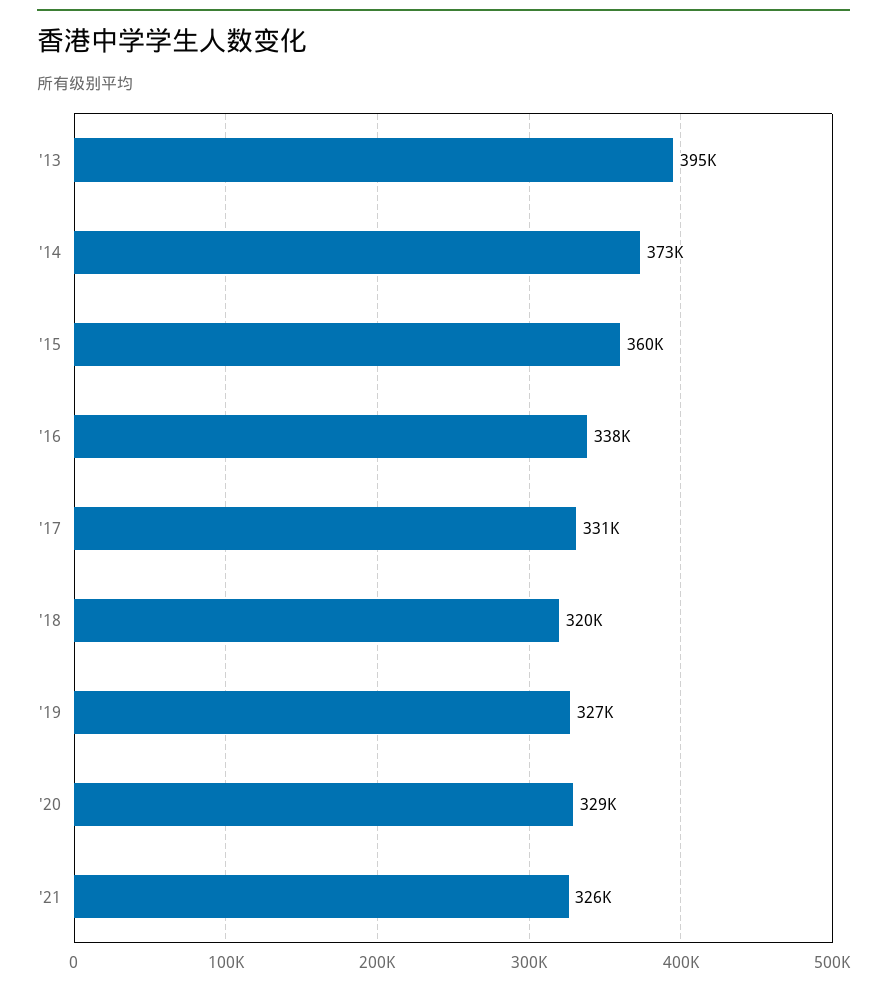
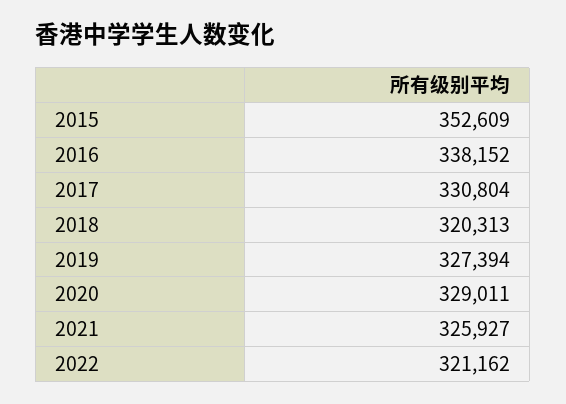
'13: 395000 -> none
'14: 373000 -> none
'15: 360000 -> 352609
2022: none -> 321162

